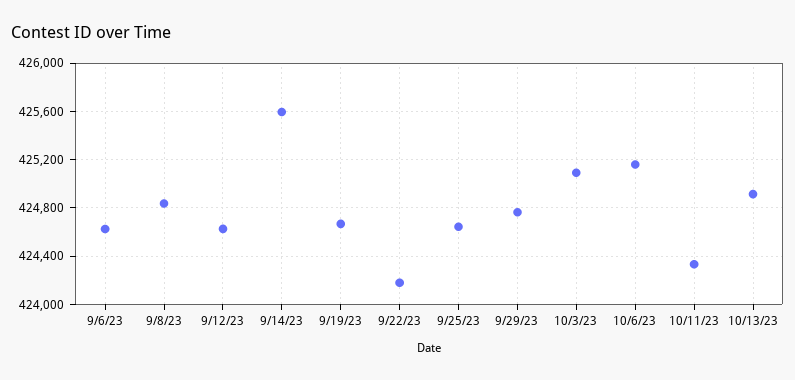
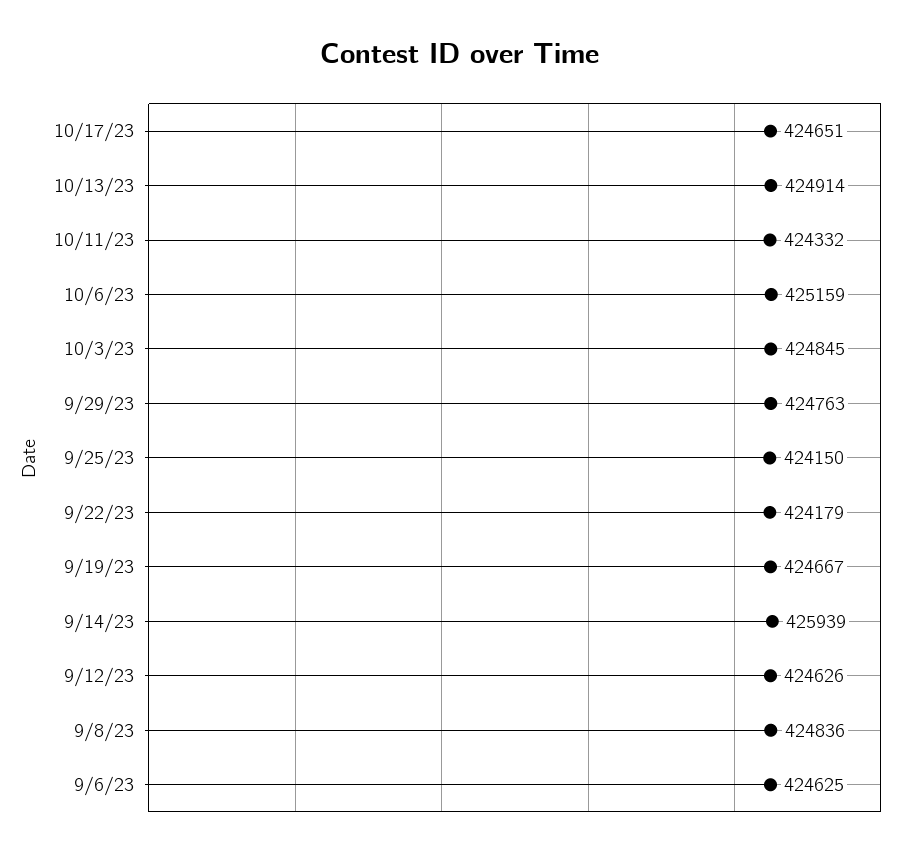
9/14/23: 425600 -> 425939
9/25/23: 424650 -> 424150
10/3/23: 425100 -> 424845
10/17/23: none -> 424651

